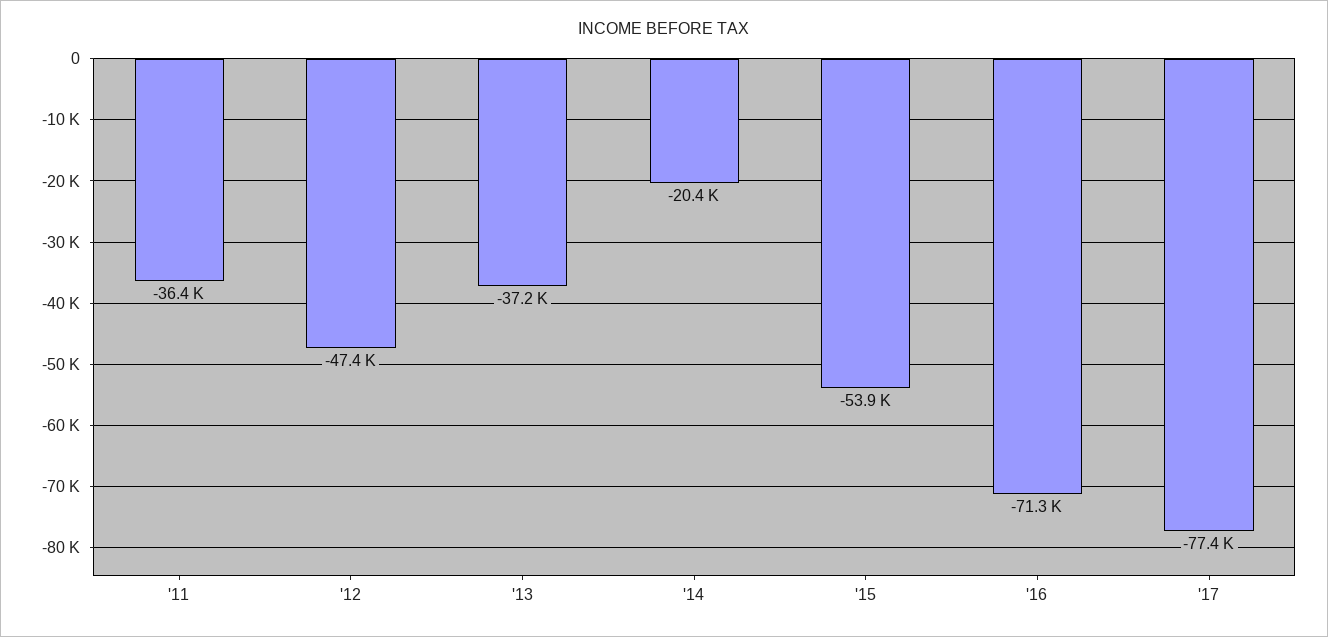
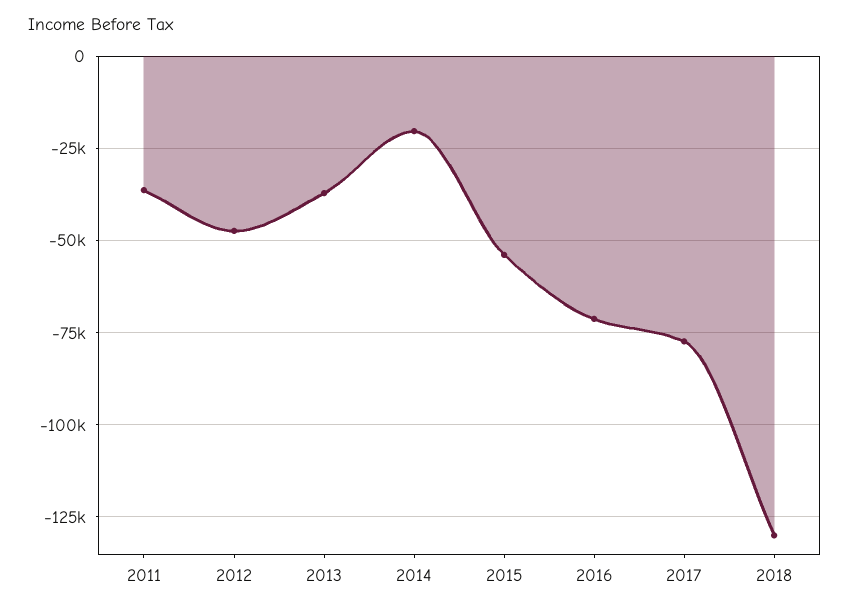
2018: none -> -130000

